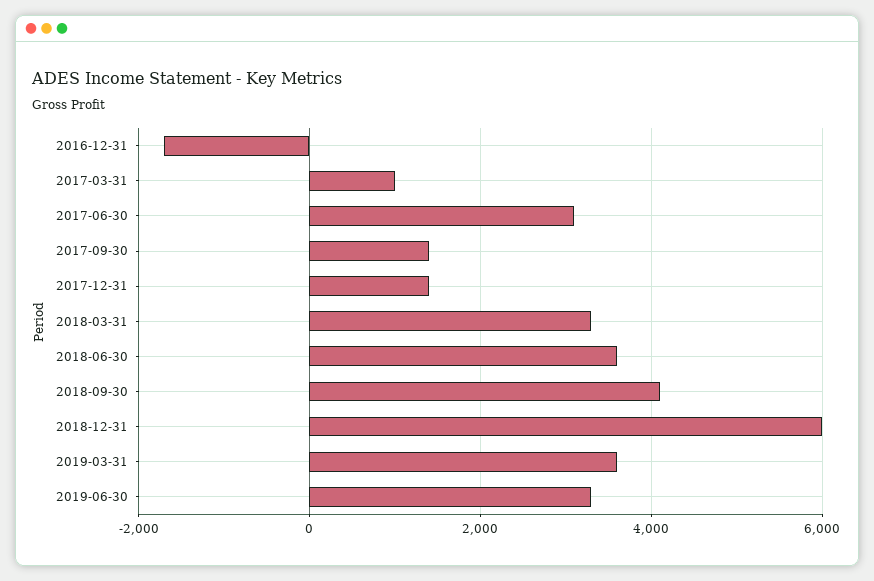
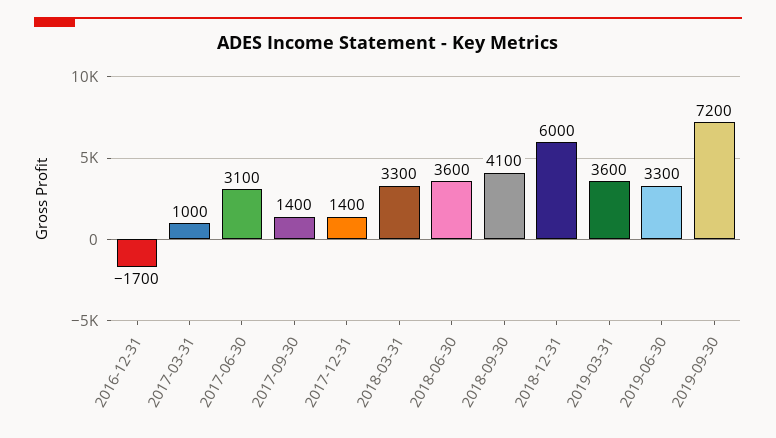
2019-09-30: none -> 7200

